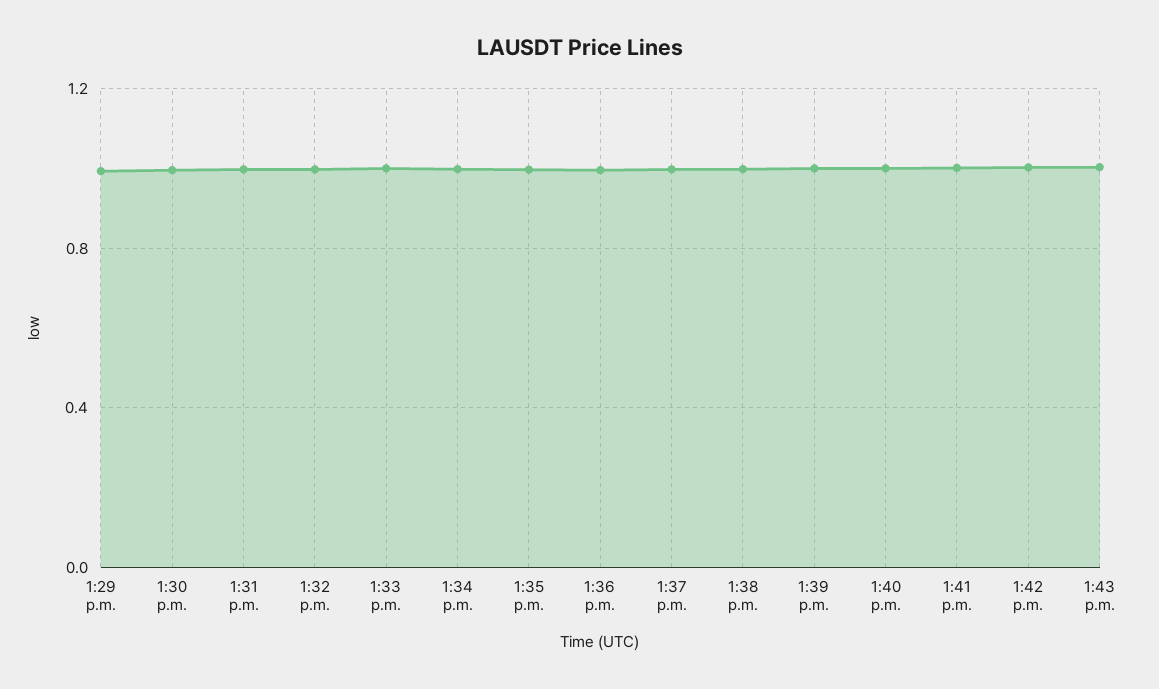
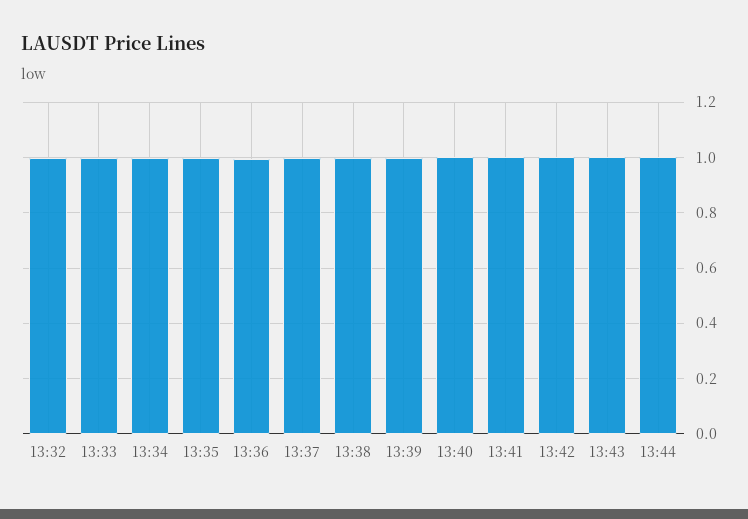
1:29 p.m.: 1 -> none
1:30 p.m.: 1 -> none
1:31 p.m.: 1 -> none
13:44: none -> 1

